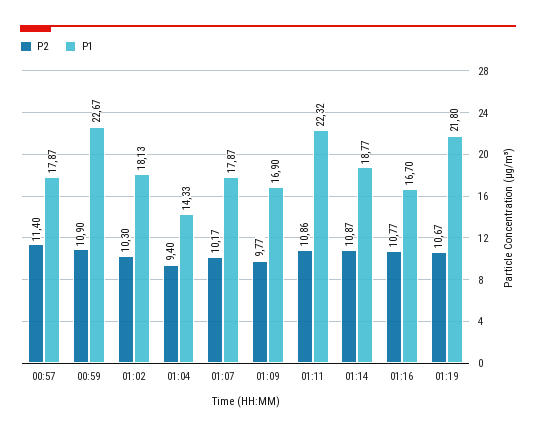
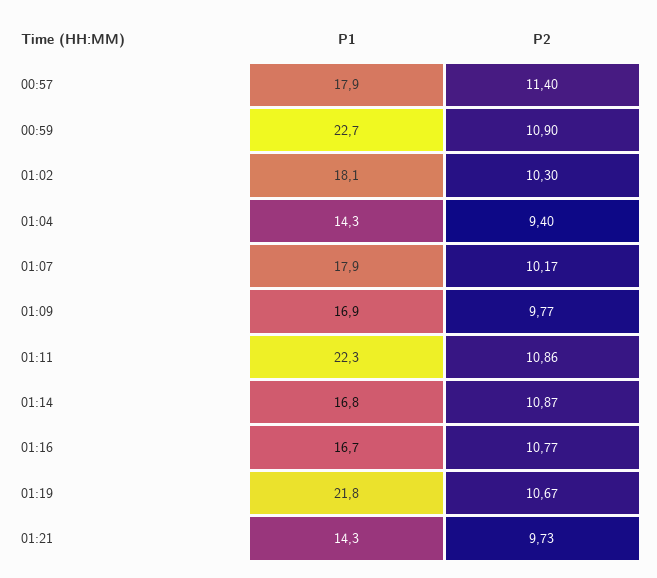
P1, 01:14: 18.77 -> 16.8
P1, 01:21: none -> 14.3
P2, 01:21: none -> 9.73

